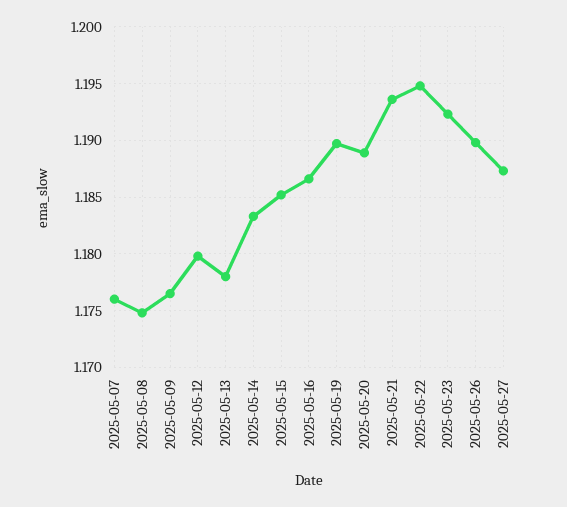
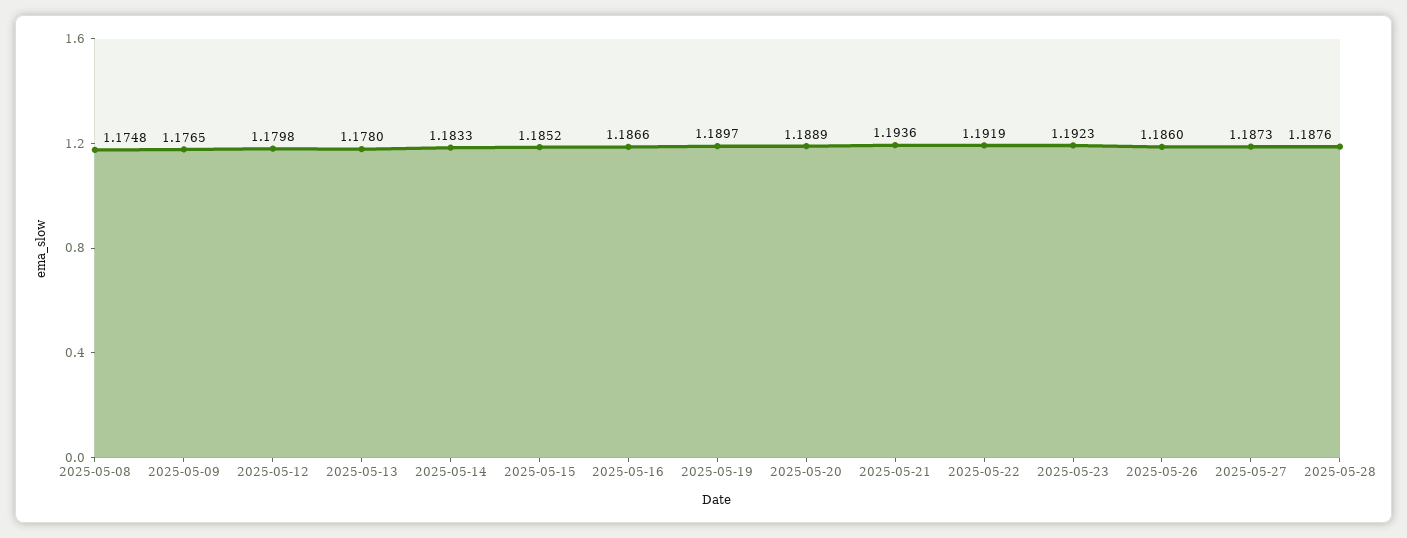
2025-05-07: 1.176 -> none
2025-05-22: 1.195 -> 1.1919
2025-05-26: 1.19 -> 1.186
2025-05-28: none -> 1.1876

